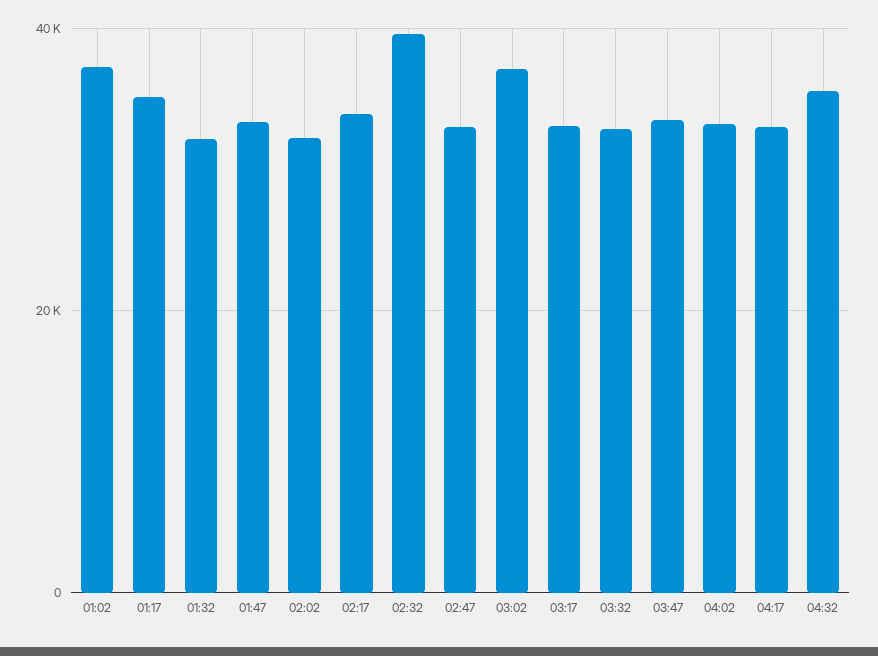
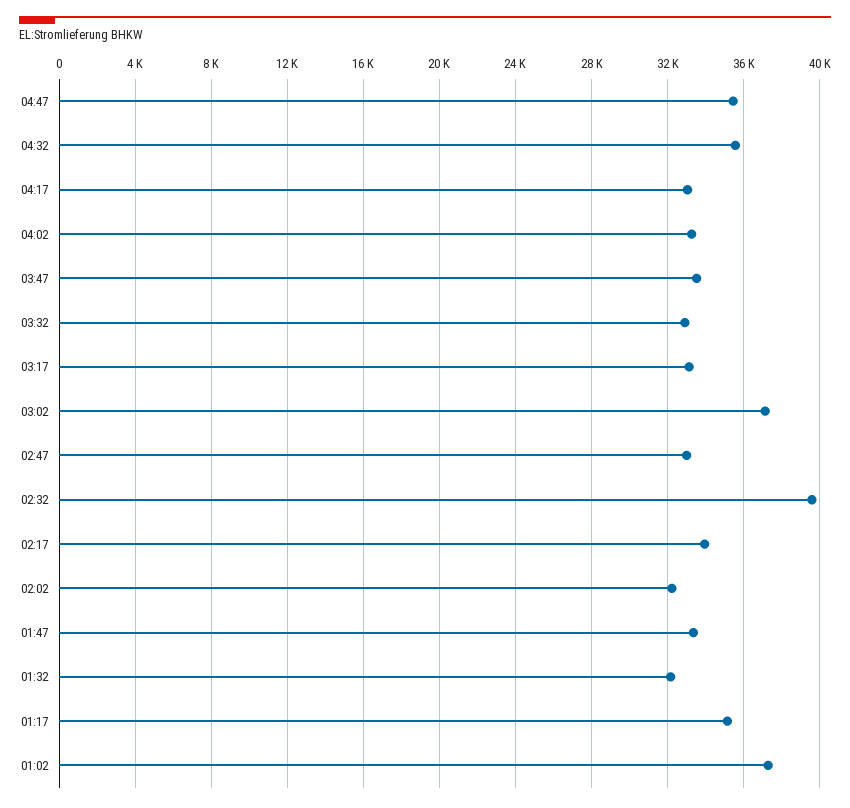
04:47: none -> 35500

